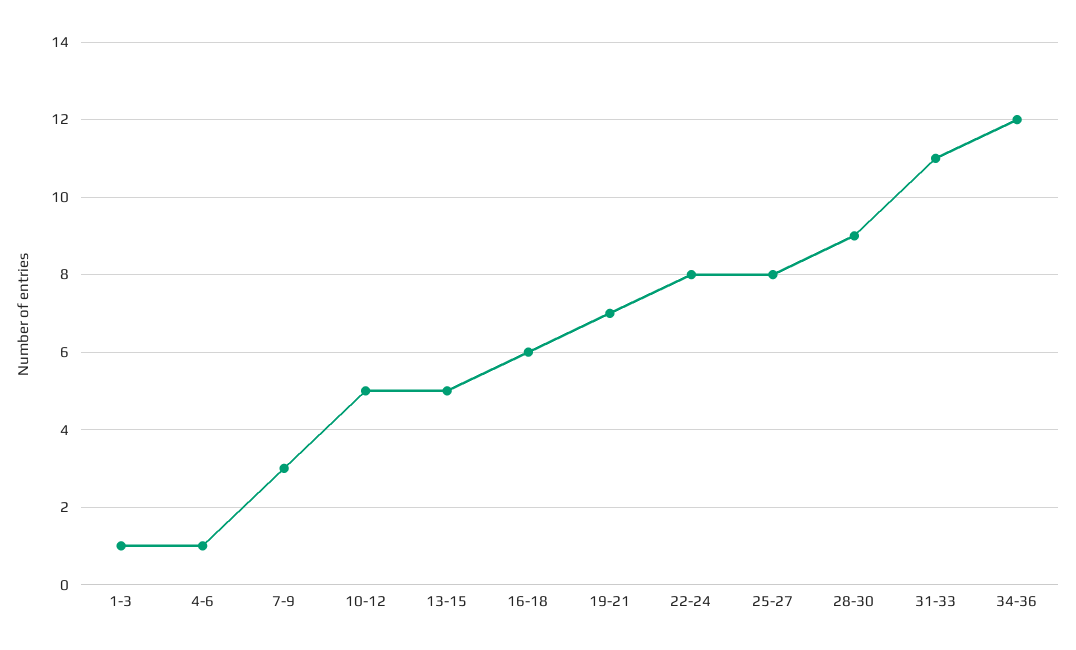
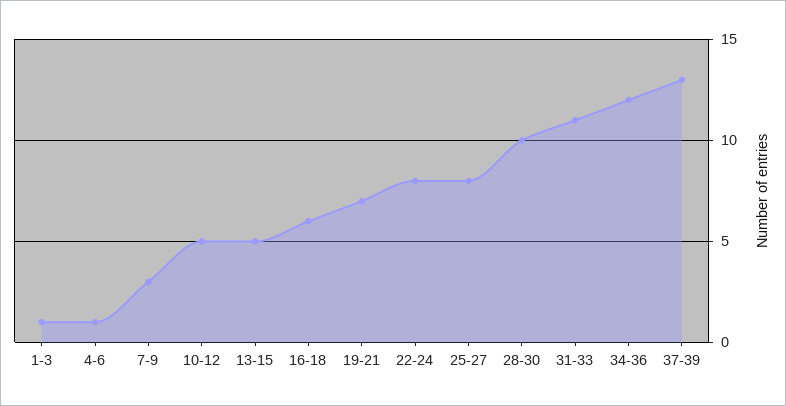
28-30: 9 -> 10
37-39: none -> 13

